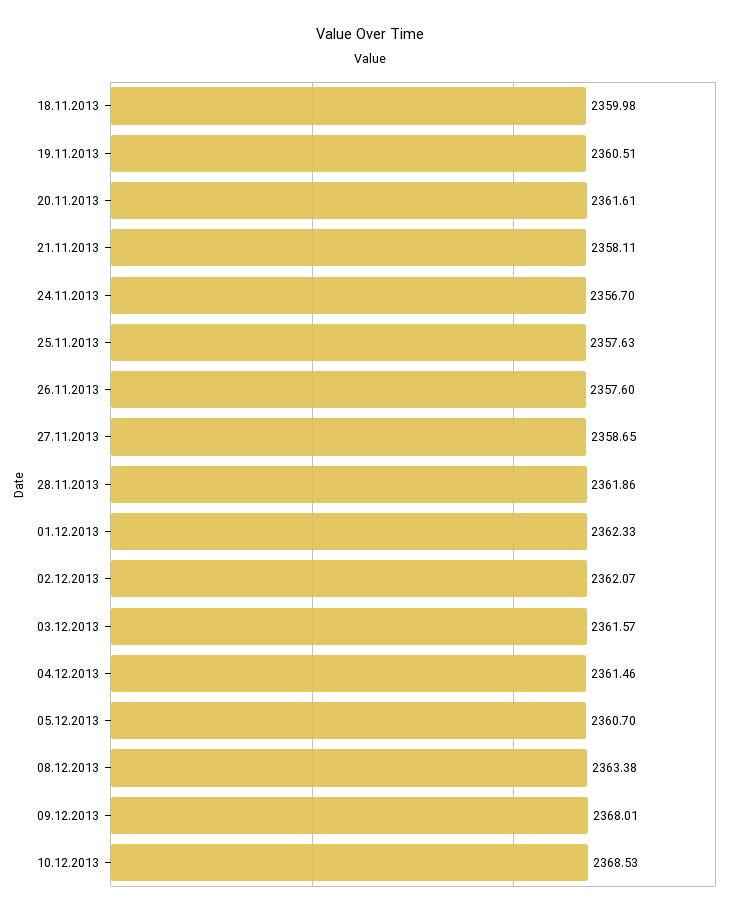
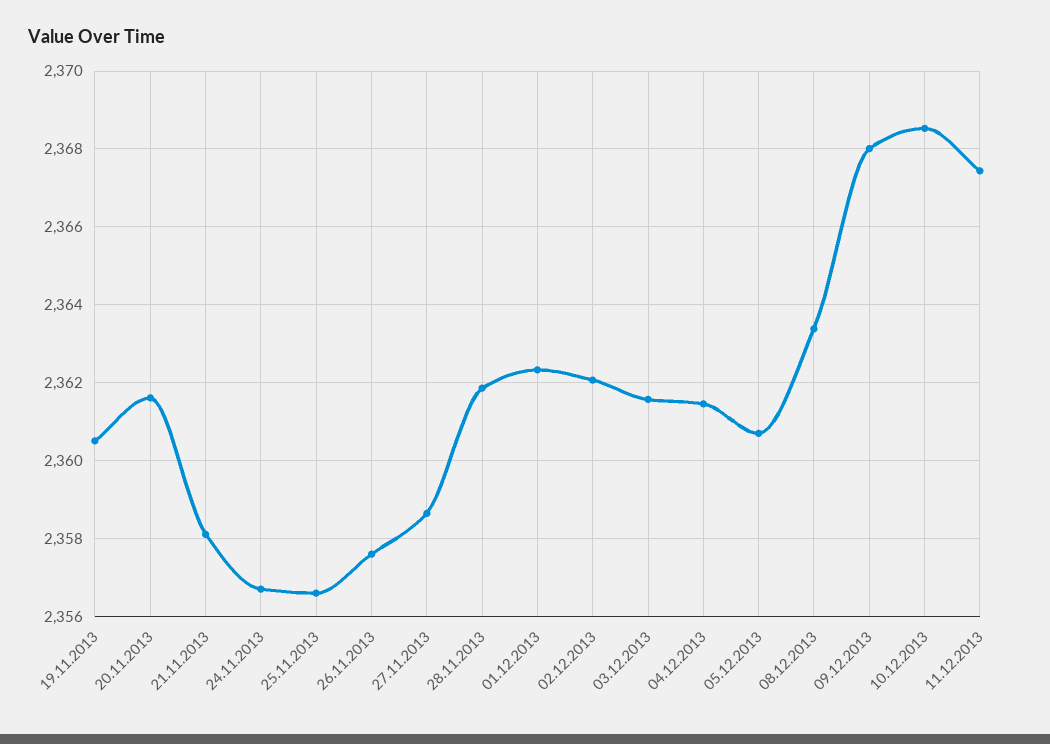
18.11.2013: 2359.98 -> none
25.11.2013: 2357.63 -> 2356.6
11.12.2013: none -> 2367.4

